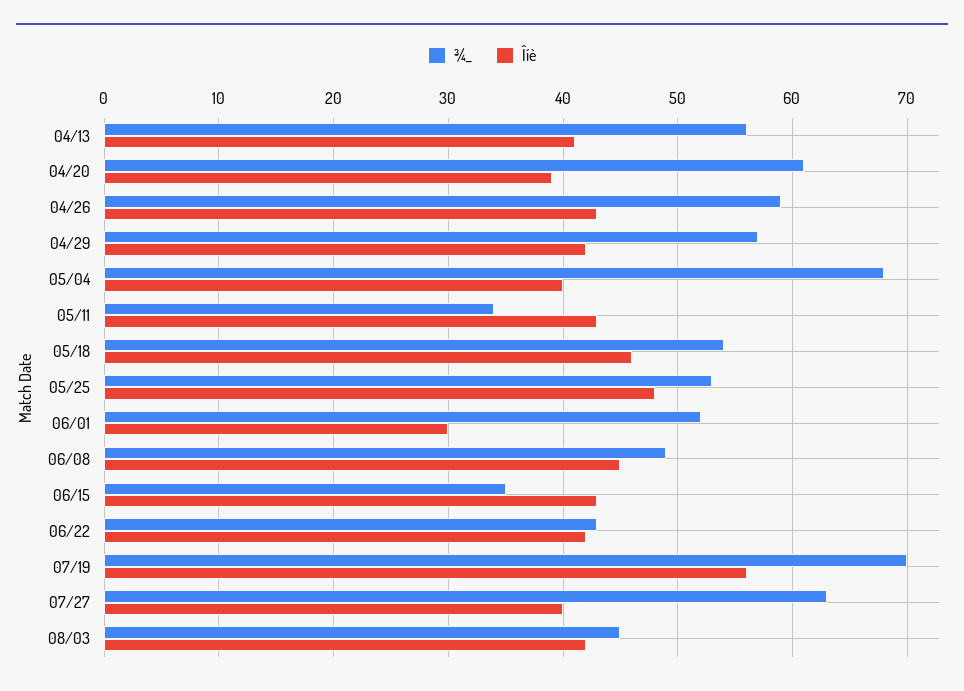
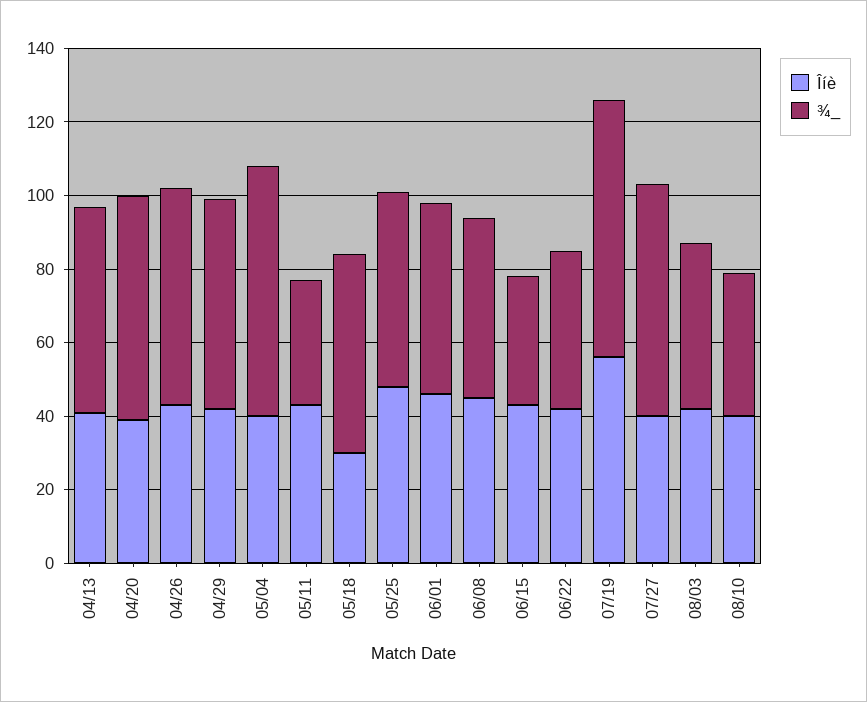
Îíè, 05/18: 46 -> 30
Îíè, 06/01: 30 -> 45
Îíè, 08/10: none -> 40
¾_, 08/10: none -> 40

